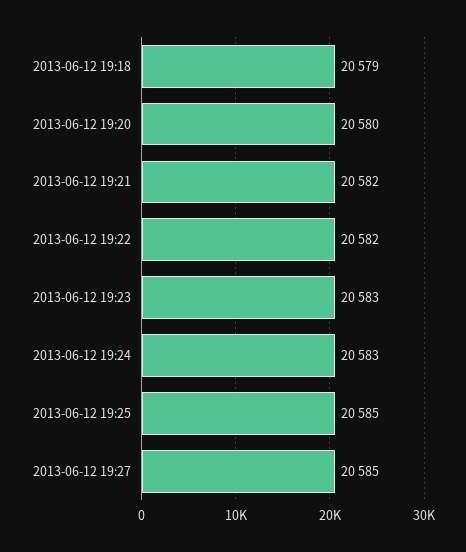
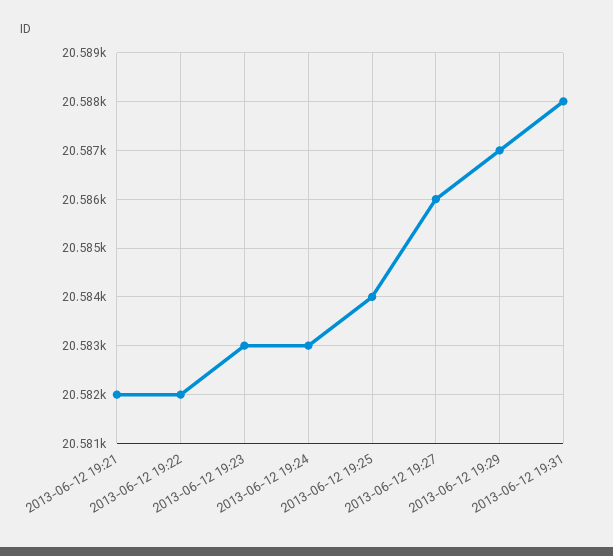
2013-06-12 19:18: 20579 -> none
2013-06-12 19:20: 20580 -> none
2013-06-12 19:25: 20585 -> 20584
2013-06-12 19:27: 20585 -> 20586
2013-06-12 19:29: none -> 20587
2013-06-12 19:31: none -> 20588

